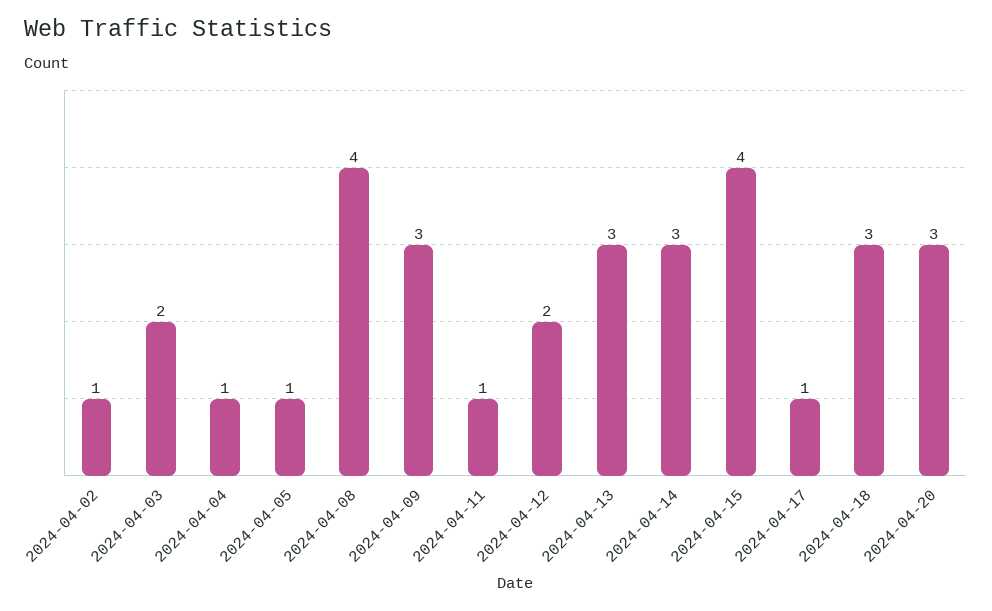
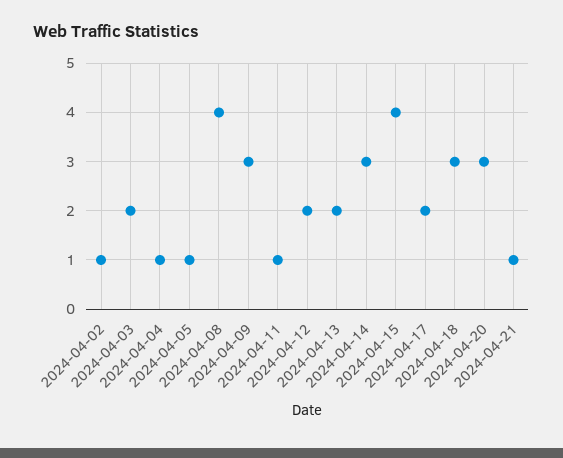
2024-04-13: 3 -> 2
2024-04-17: 1 -> 2
2024-04-21: none -> 1

